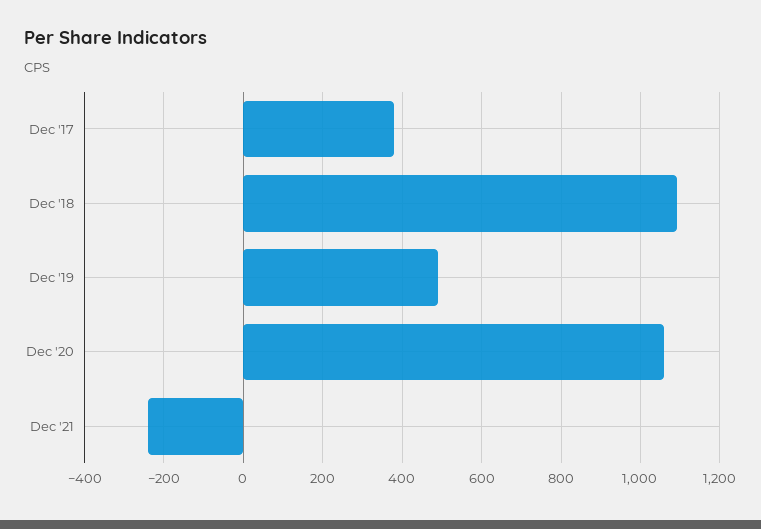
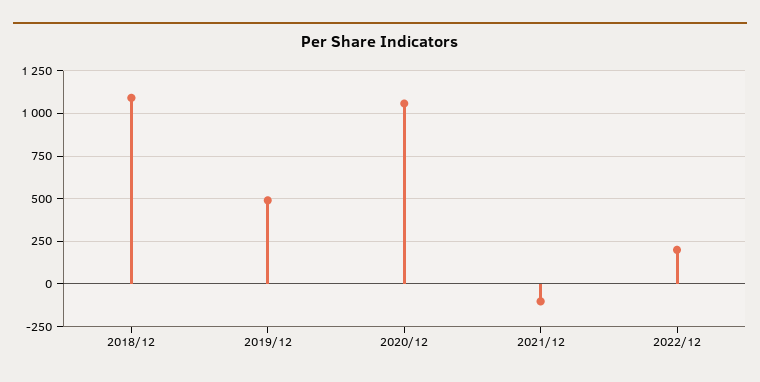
Dec '17: 380 -> none
Dec '21: -240 -> -100
2022/12: none -> 200

